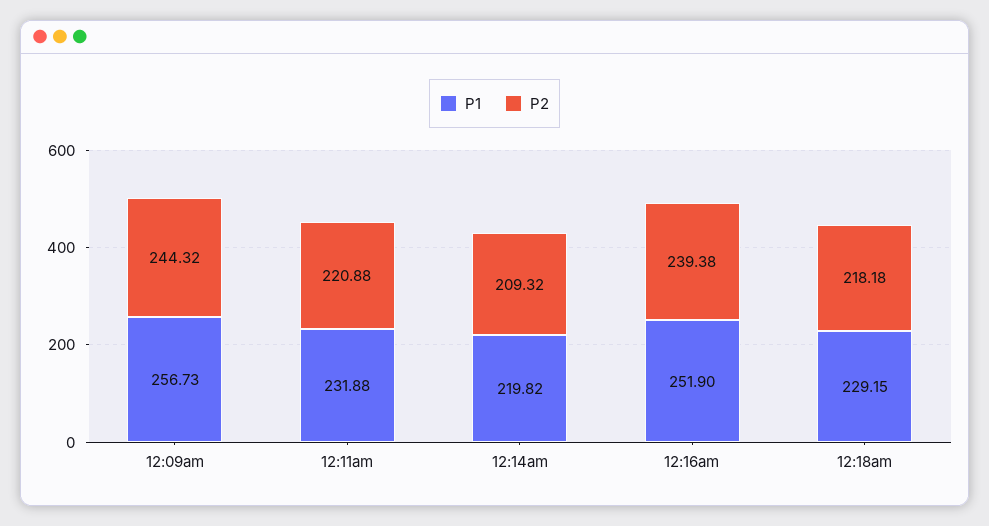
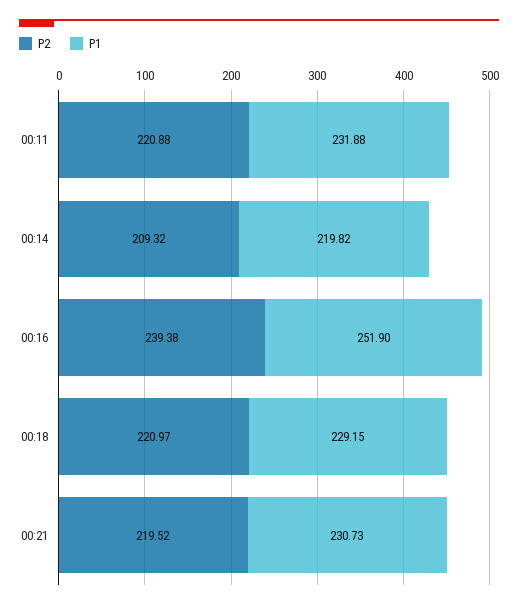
P1, 12:09am: 256.73 -> none
P2, 12:09am: 244.32 -> none
P2, 12:18am: 218.18 -> 220.97
P2, 00:21: none -> 219.52
P1, 00:21: none -> 230.73

